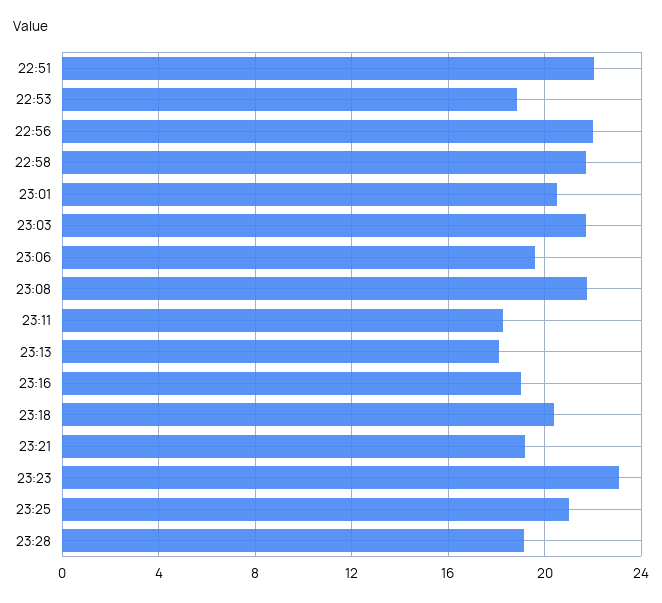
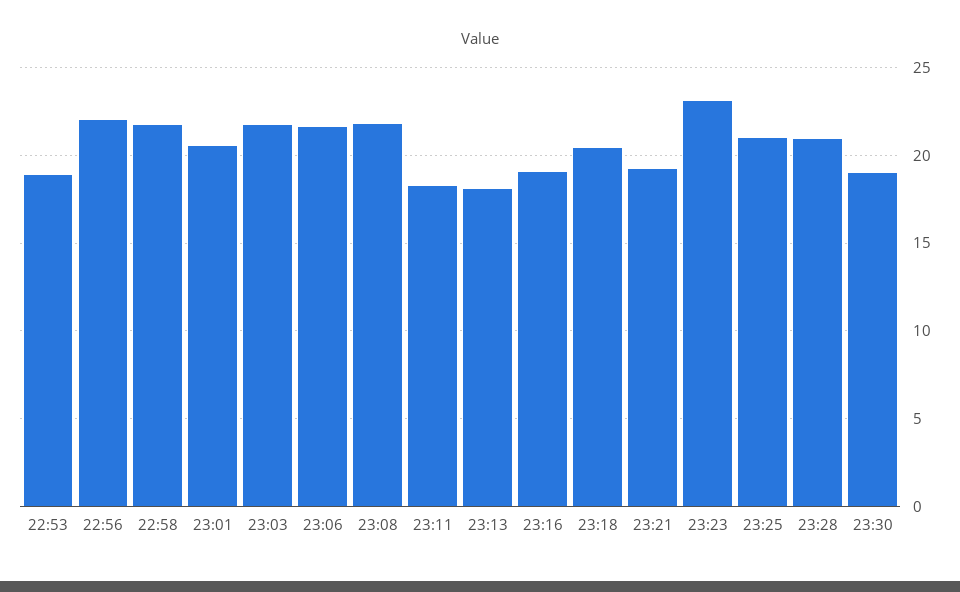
22:51: 22 -> none
23:06: 19.5 -> 21.5
23:28: 19 -> 21
23:30: none -> 19

